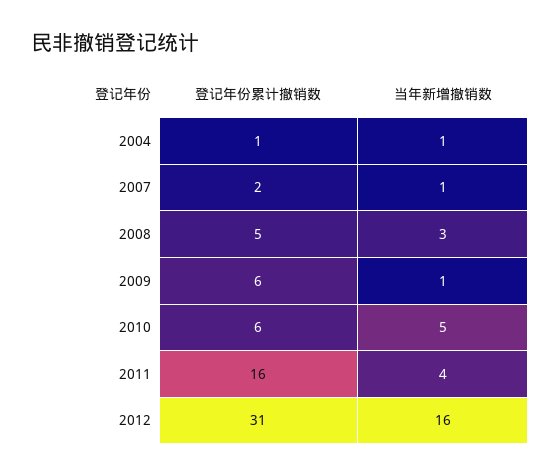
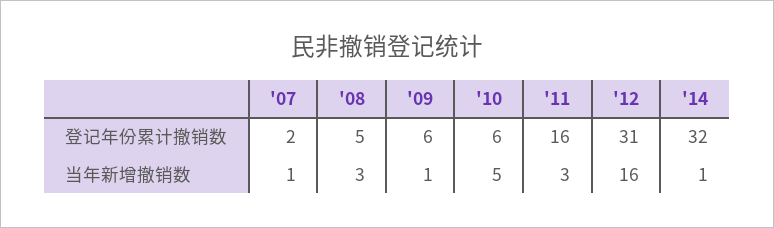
登记年份累计撤销数, 2004: 1 -> none
当年新增撤销数, 2004: 1 -> none
当年新增撤销数, 2011: 4 -> 3
登记年份累计撤销数, '14: none -> 32
当年新增撤销数, '14: none -> 1

